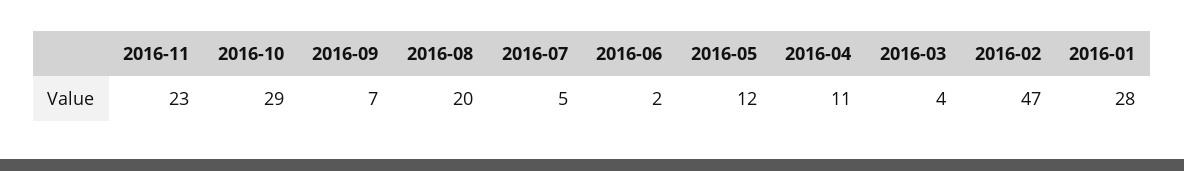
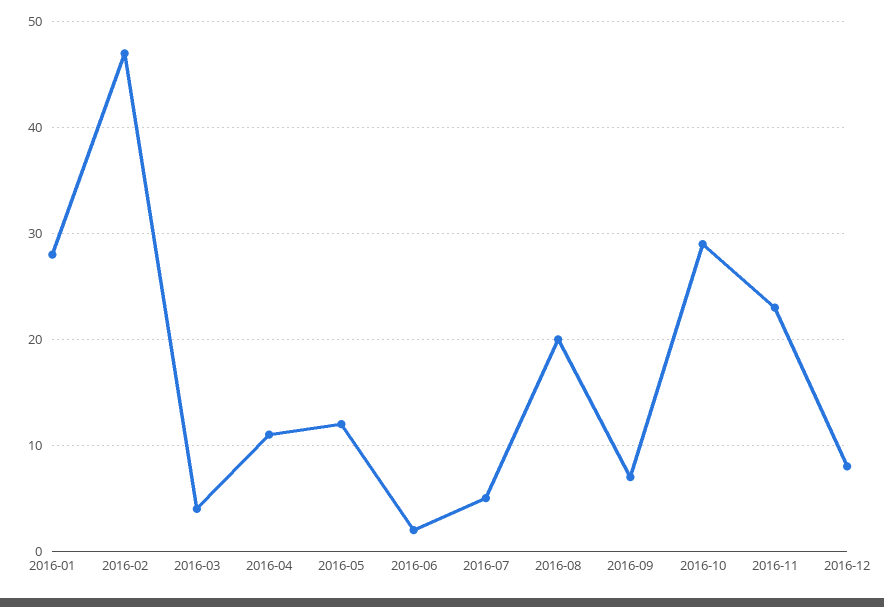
2016-12: none -> 8

